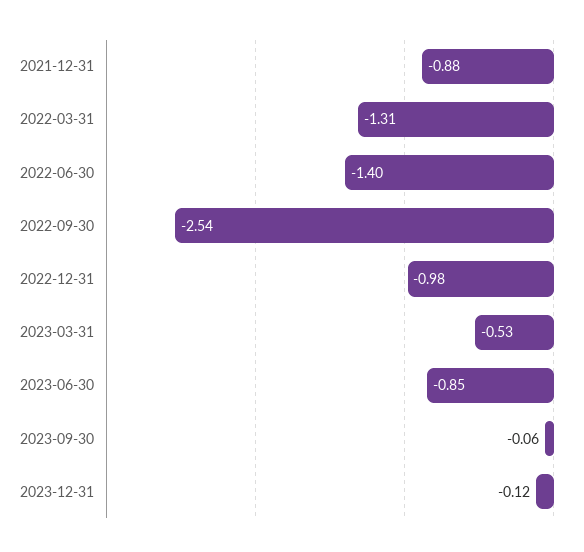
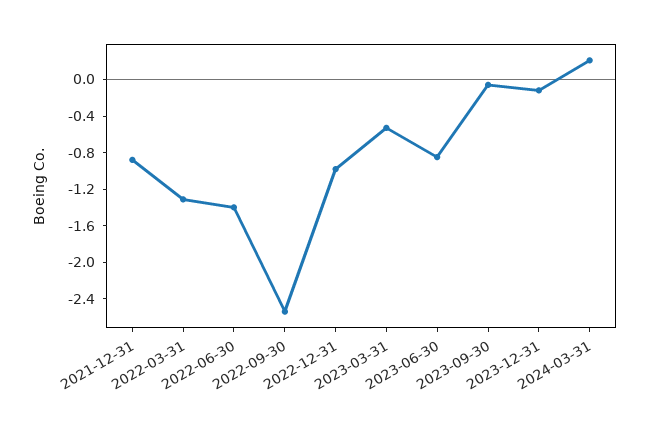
2024-03-31: none -> 0.2

